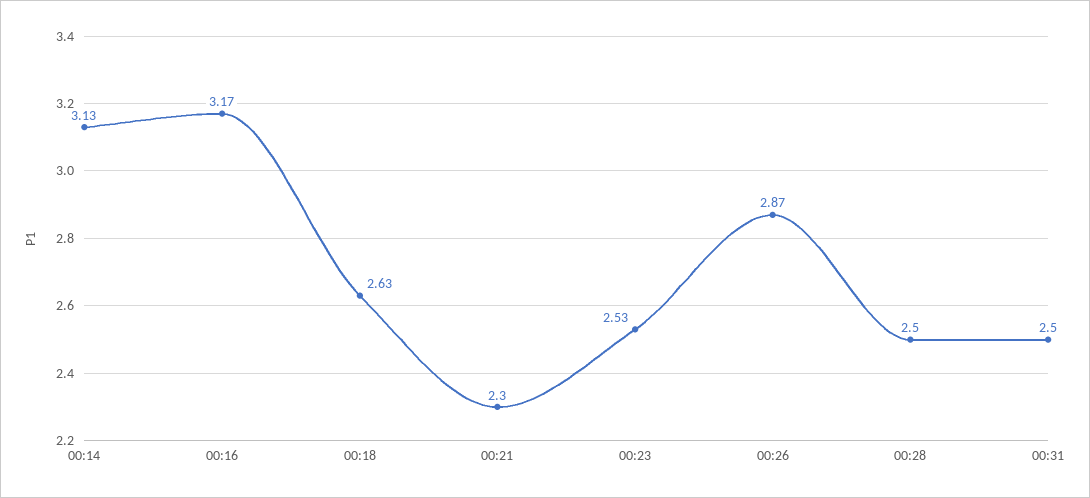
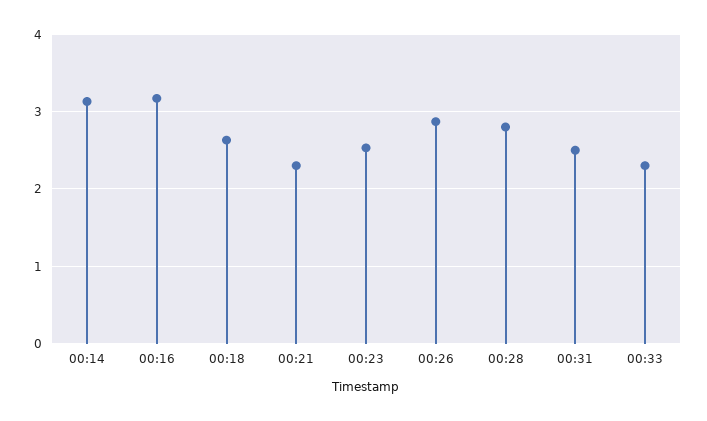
00:28: 2.5 -> 2.8
00:33: none -> 2.3

